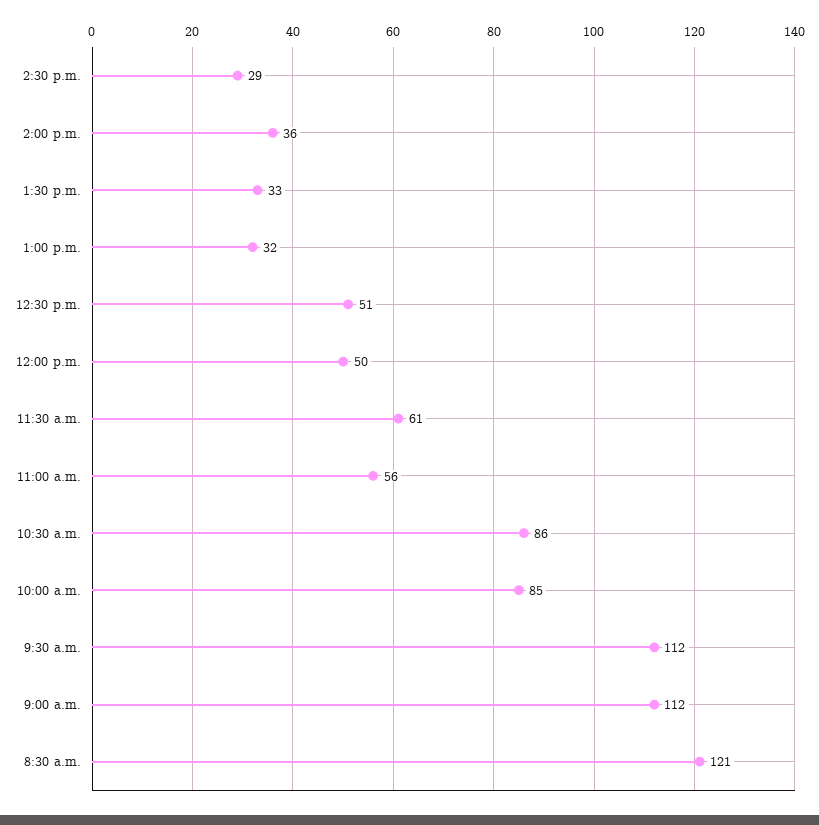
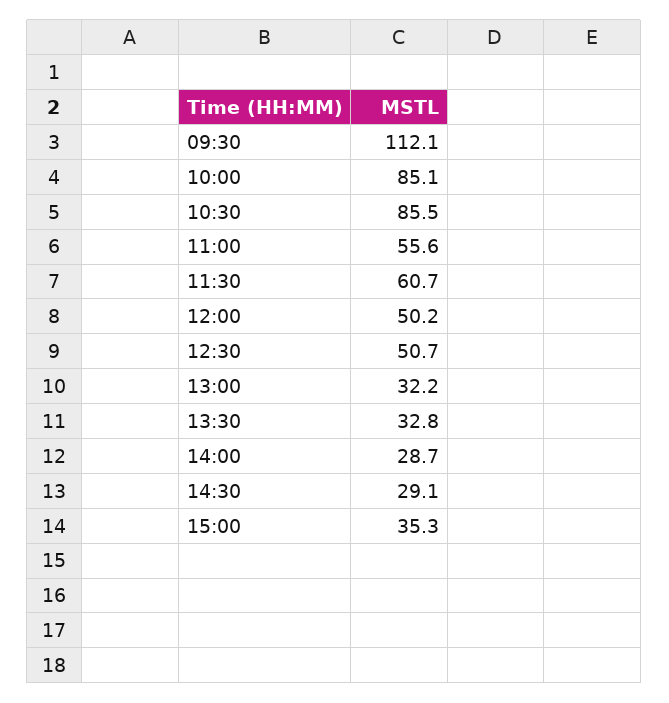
2:00 p.m.: 36 -> 28.7
9:00 a.m.: 112 -> none
8:30 a.m.: 121 -> none
15:00: none -> 35.3

